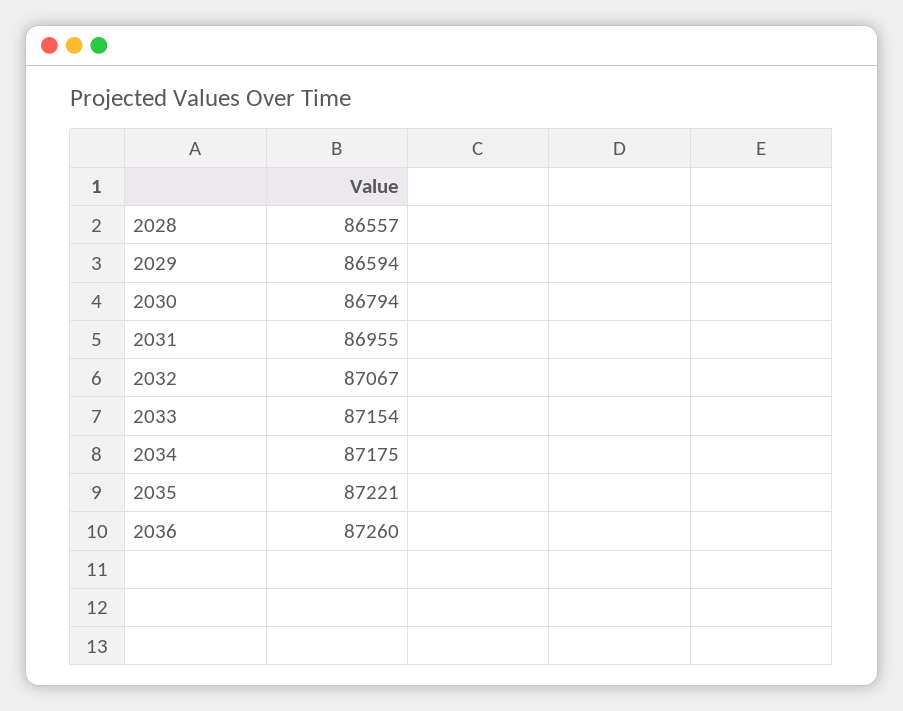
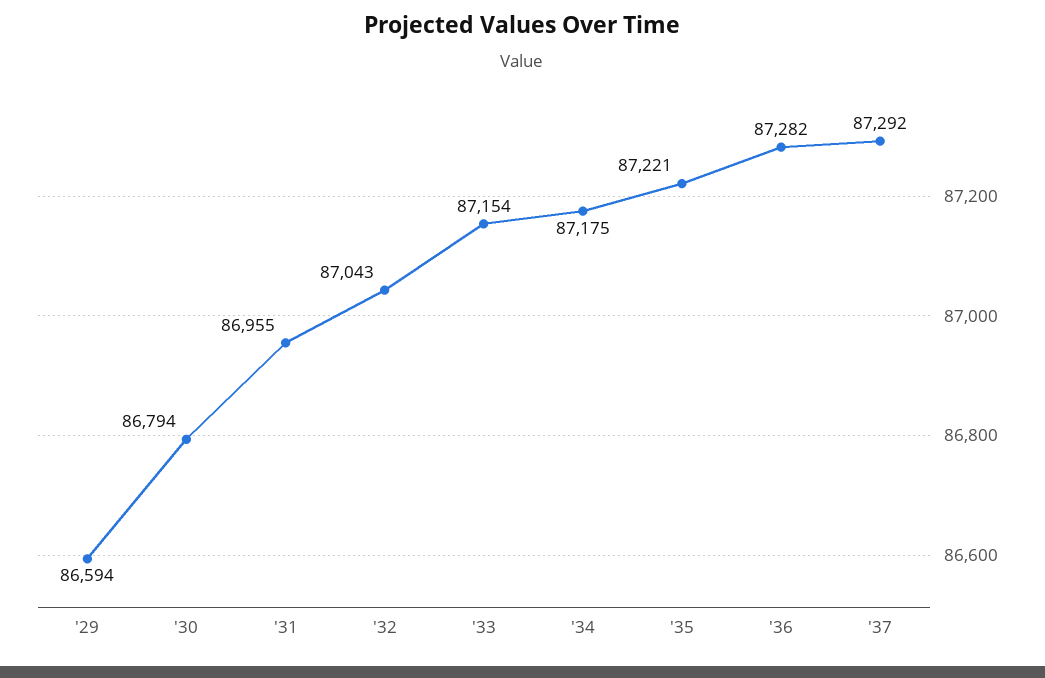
2028: 86557 -> none
2032: 87067 -> 87043
2036: 87260 -> 87282
'37: none -> 87292

